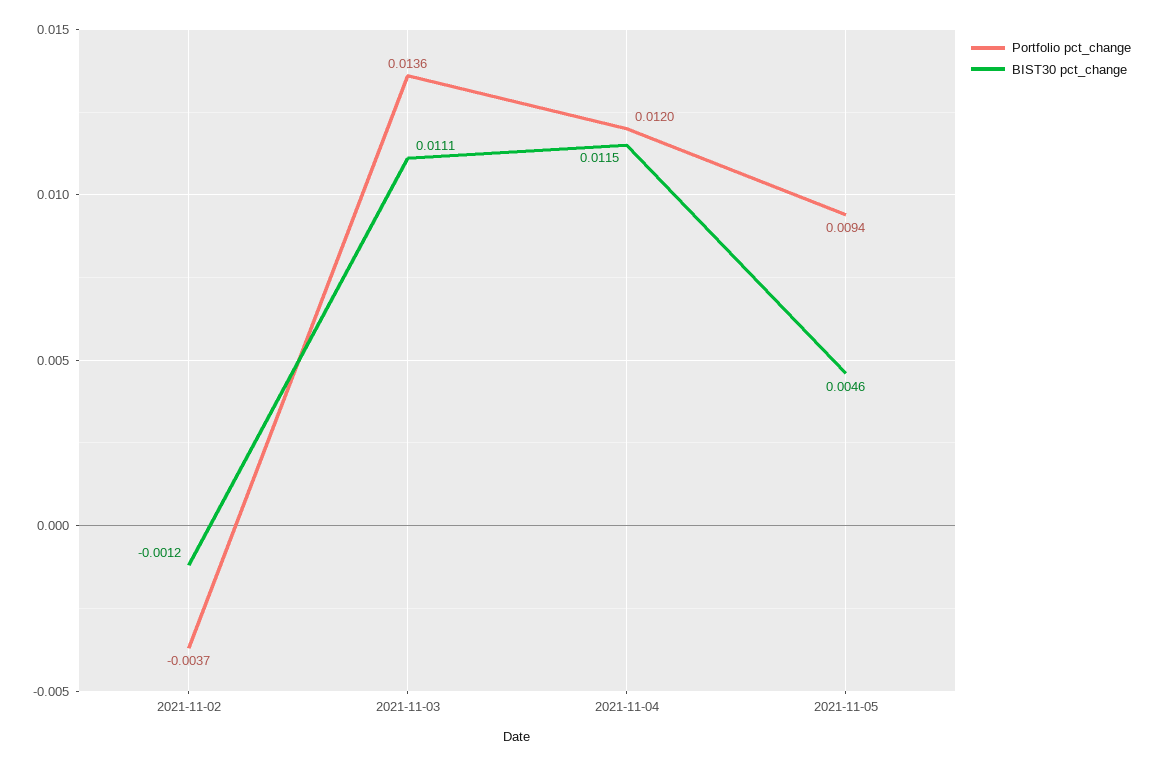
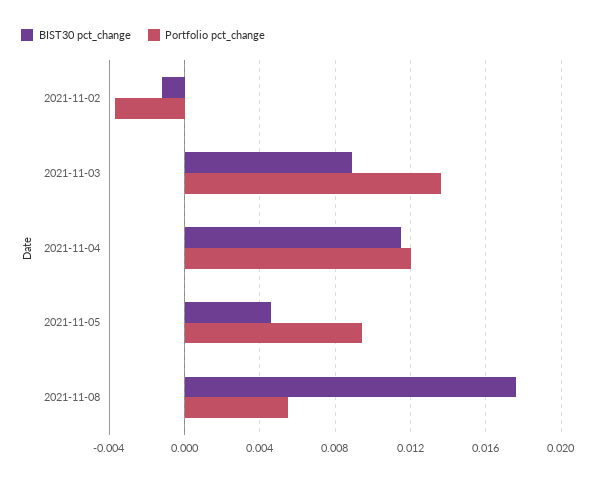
BIST30 pct_change, 2021-11-03: 0.0111 -> 0.009
BIST30 pct_change, 2021-11-08: none -> 0.0175
Portfolio pct_change, 2021-11-08: none -> 0.0055

